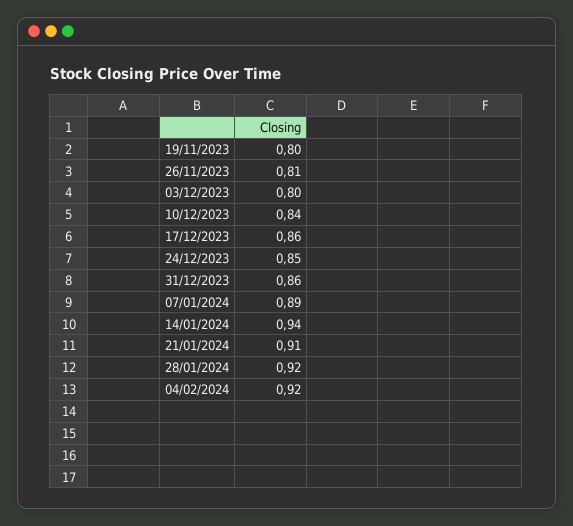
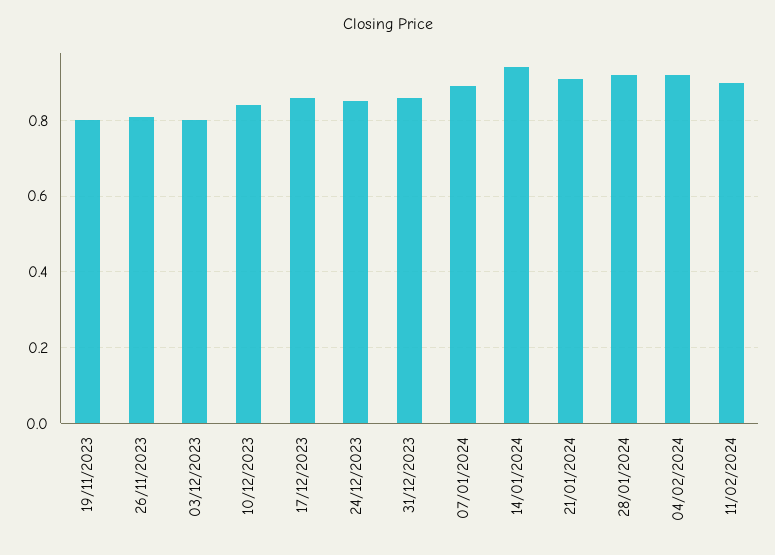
11/02/2024: none -> 0.9

